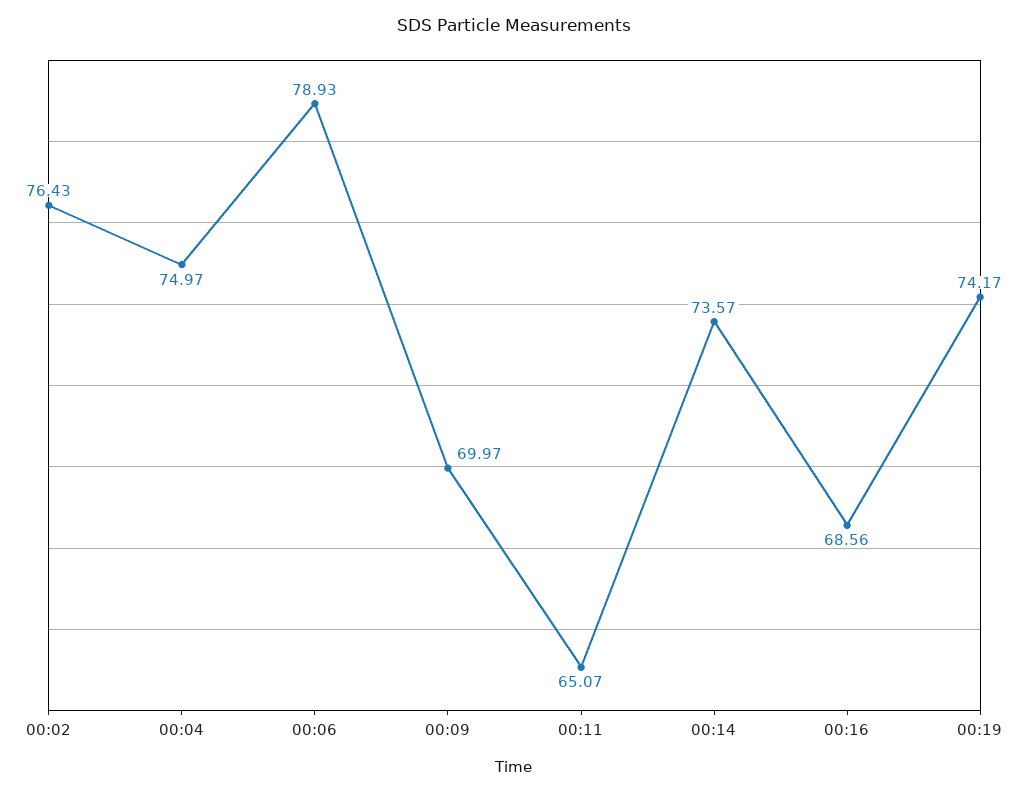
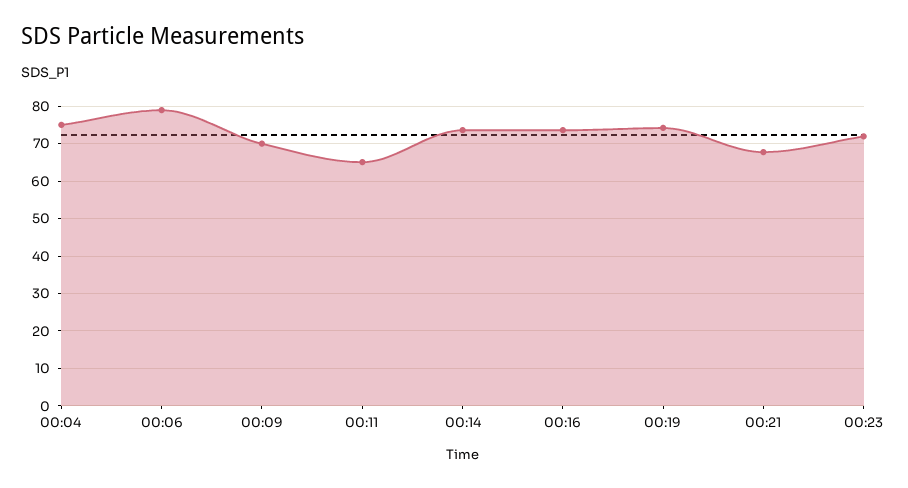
00:02: 76.43 -> none
00:16: 68.56 -> 74
00:21: none -> 68
00:23: none -> 72

